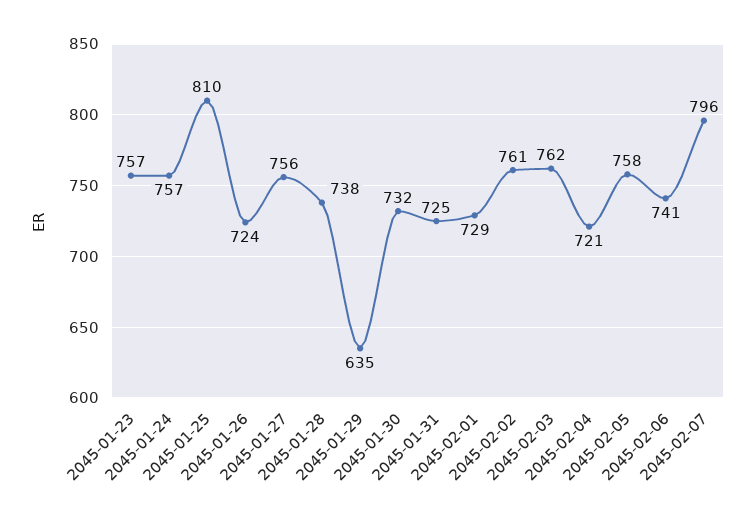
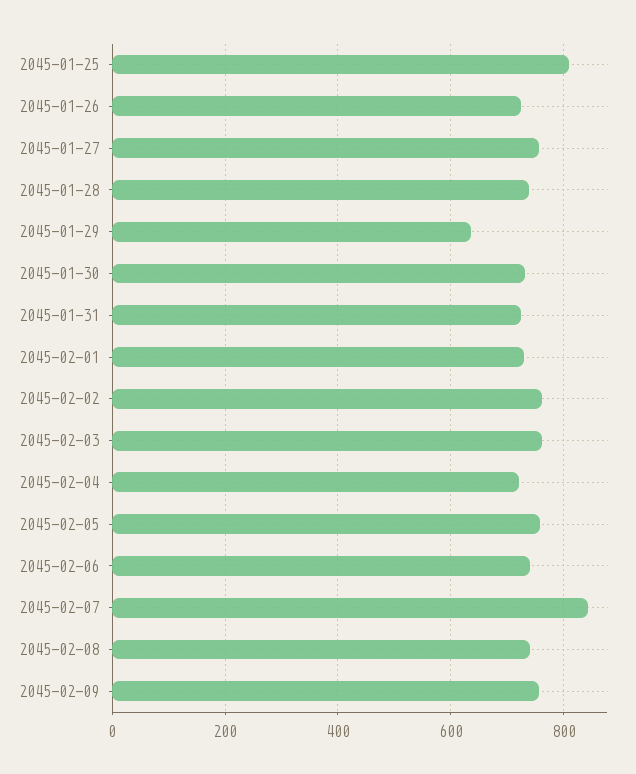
2045-01-23: 757 -> none
2045-01-24: 757 -> none
2045-02-07: 796 -> 840
2045-02-08: none -> 740
2045-02-09: none -> 760

